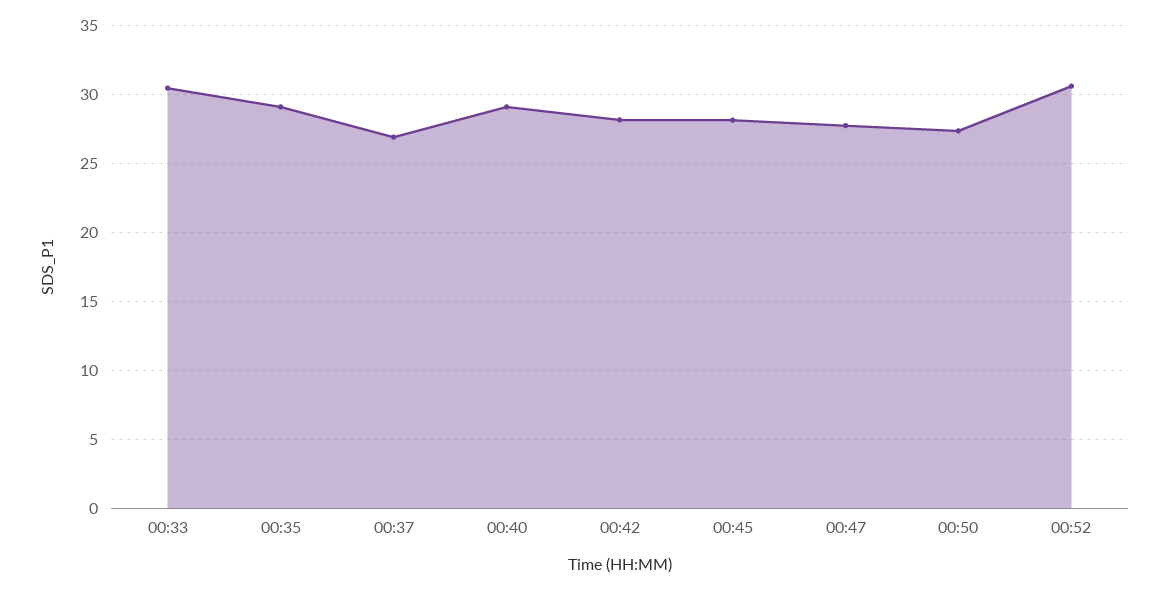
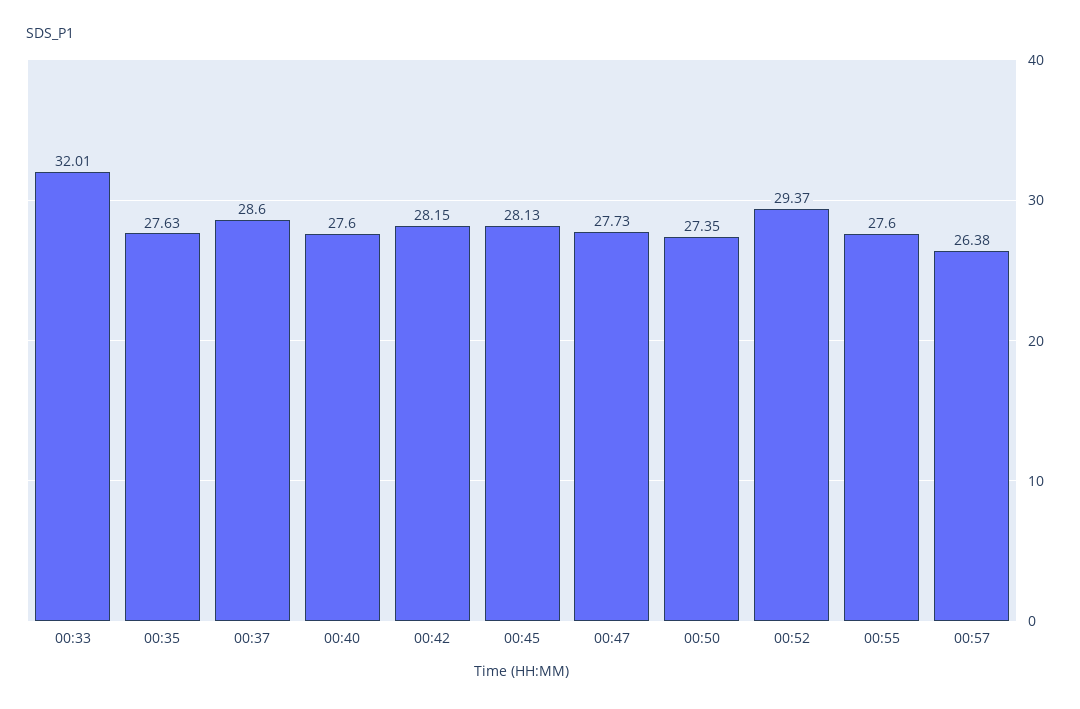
00:33: 30.5 -> 32.01
00:35: 29 -> 27.63
00:37: 27 -> 28.6
00:40: 29 -> 27.6
00:52: 30.5 -> 29.37
00:55: none -> 27.6
00:57: none -> 26.38

